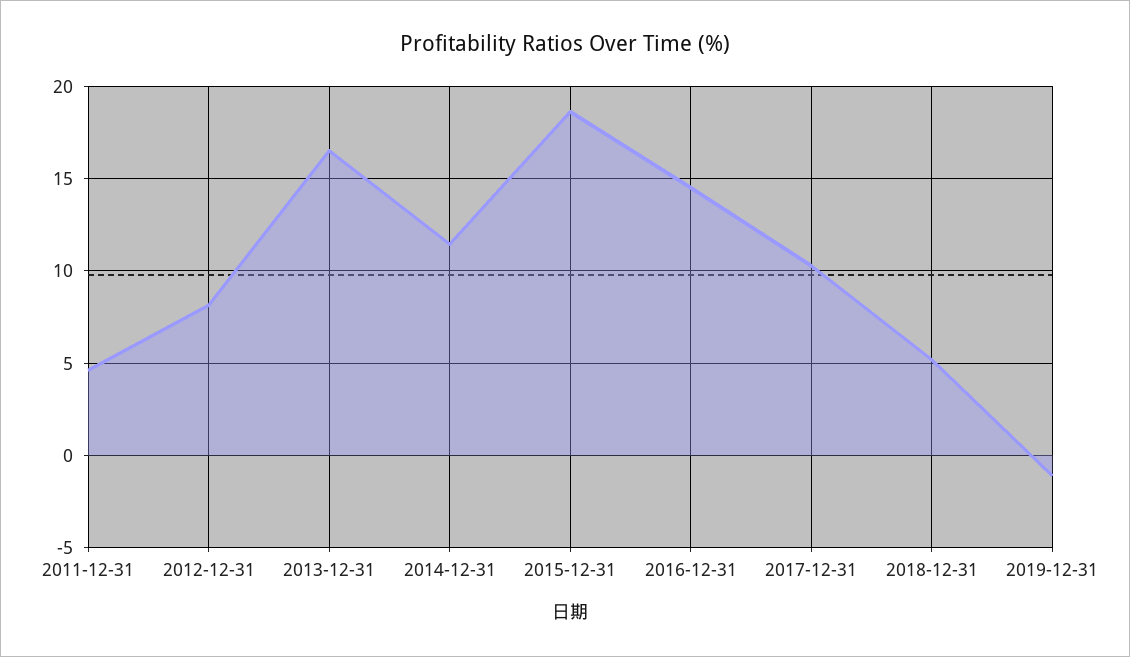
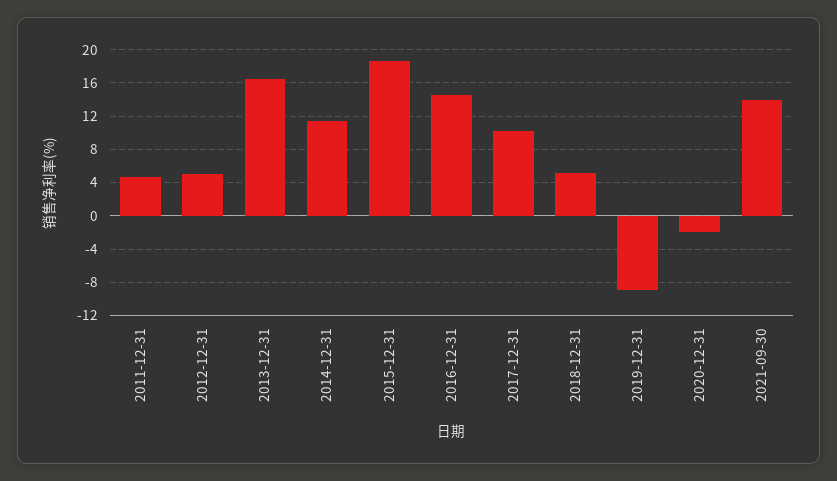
2012-12-31: 8 -> 5
2019-12-31: -1 -> -9
2020-12-31: none -> -2
2021-09-30: none -> 14

